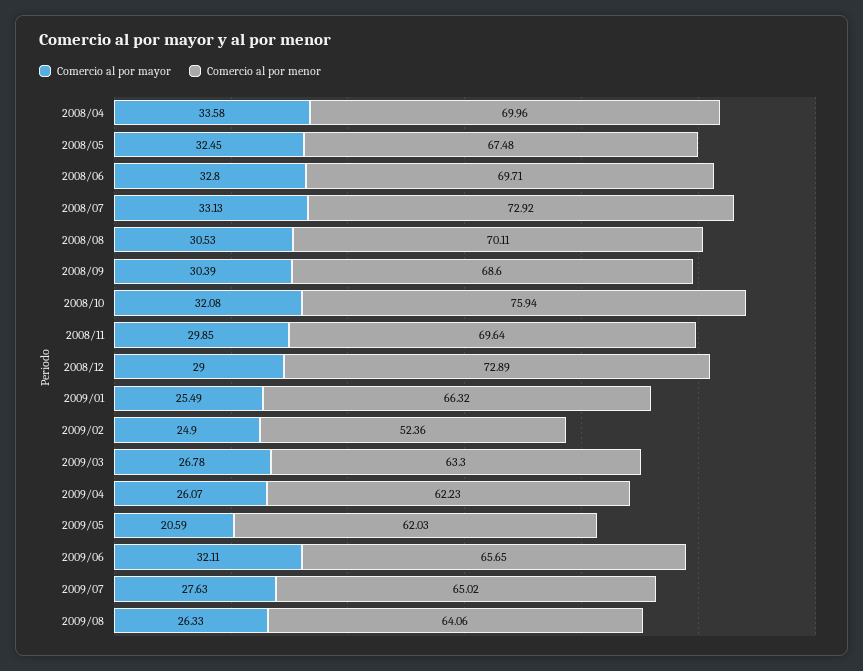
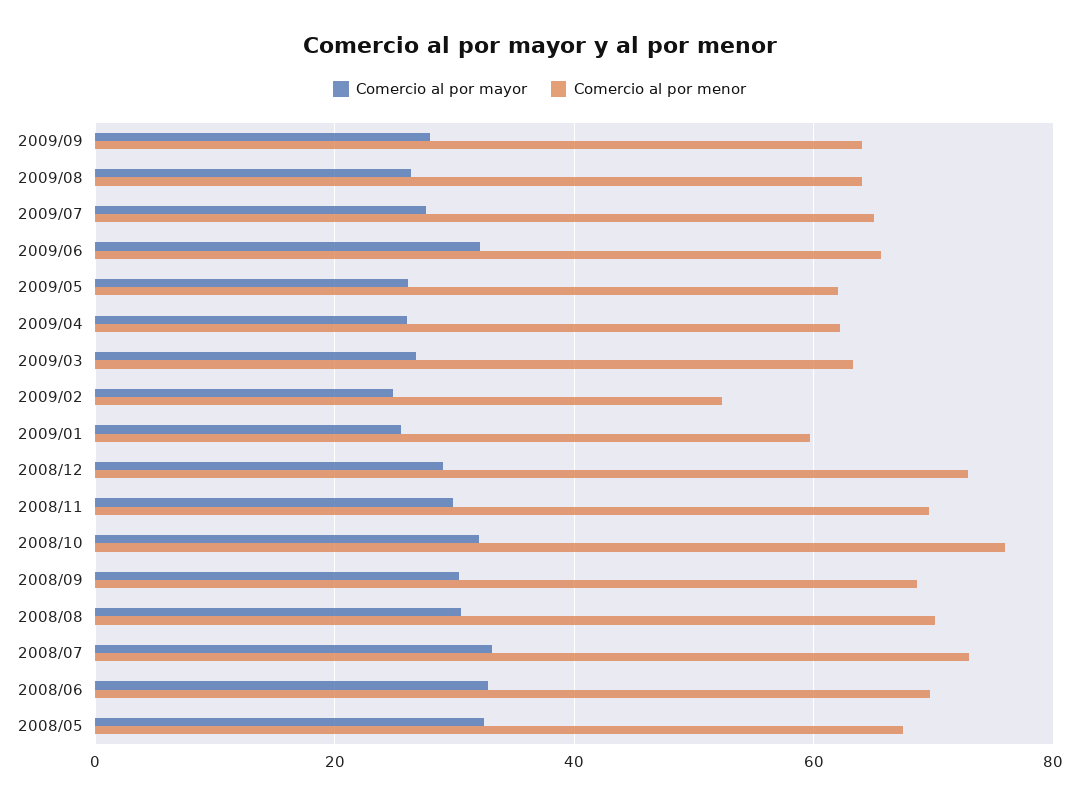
Comercio al por mayor, 2008/04: 33.58 -> none
Comercio al por menor, 2008/04: 69.96 -> none
Comercio al por menor, 2009/01: 66.32 -> 60
Comercio al por mayor, 2009/05: 20.59 -> 26
Comercio al por mayor, 2009/09: none -> 28
Comercio al por menor, 2009/09: none -> 64

